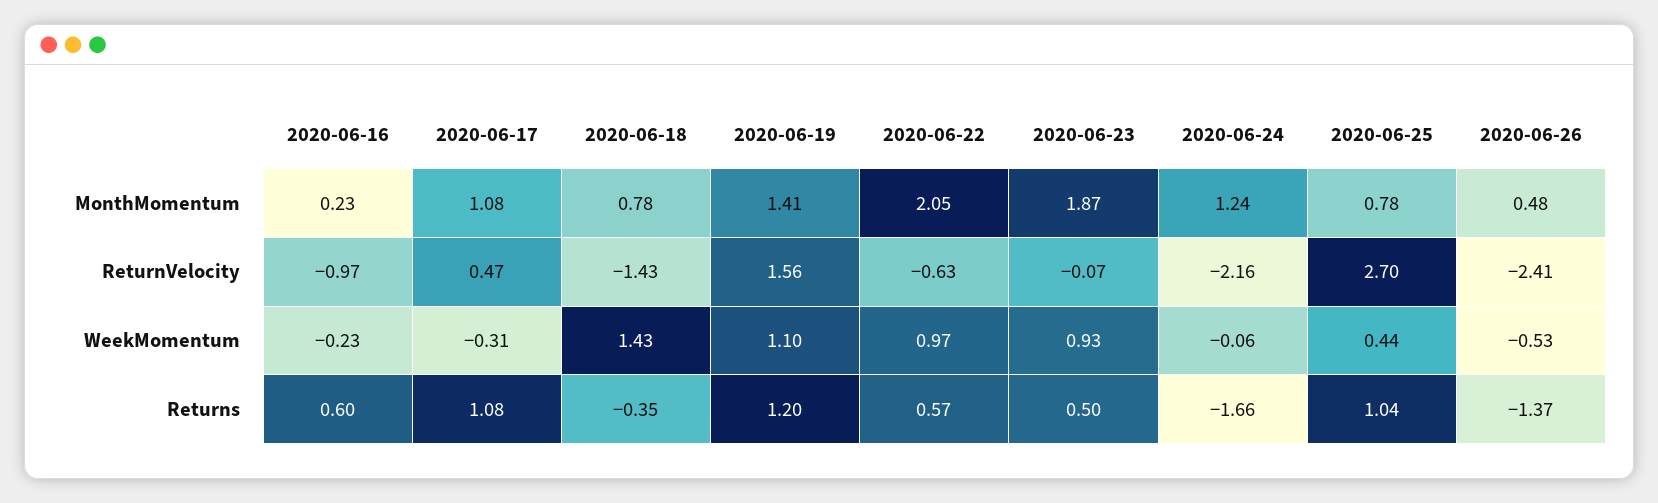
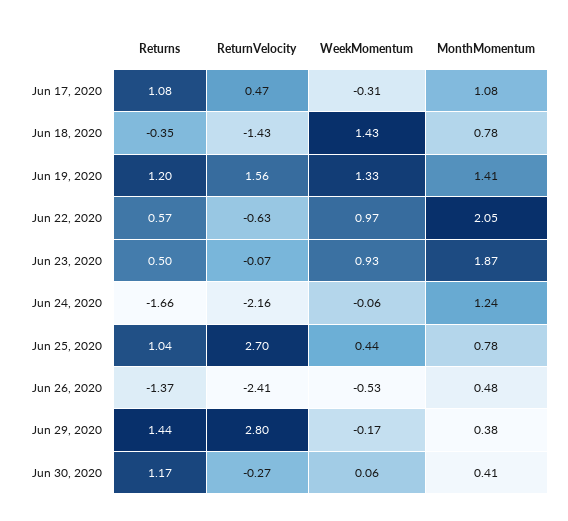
2020-06-16, MonthMomentum: 0.23 -> none
2020-06-16, ReturnVelocity: -0.97 -> none
2020-06-16, WeekMomentum: -0.23 -> none
2020-06-19, WeekMomentum: 1.1 -> 1.33
2020-06-16, Returns: 0.6 -> none
Jun 29, 2020, Returns: none -> 1.44
Jun 29, 2020, ReturnVelocity: none -> 2.8
Jun 29, 2020, WeekMomentum: none -> -0.17
Jun 29, 2020, MonthMomentum: none -> 0.38
Jun 30, 2020, Returns: none -> 1.17
Jun 30, 2020, ReturnVelocity: none -> -0.27
Jun 30, 2020, WeekMomentum: none -> 0.06
Jun 30, 2020, MonthMomentum: none -> 0.41

